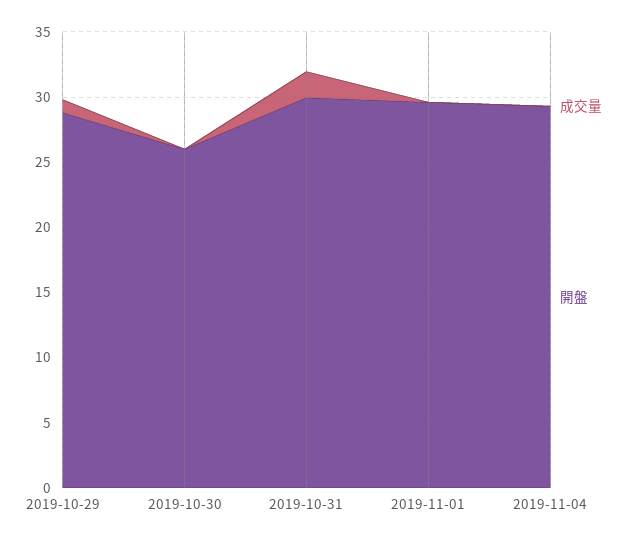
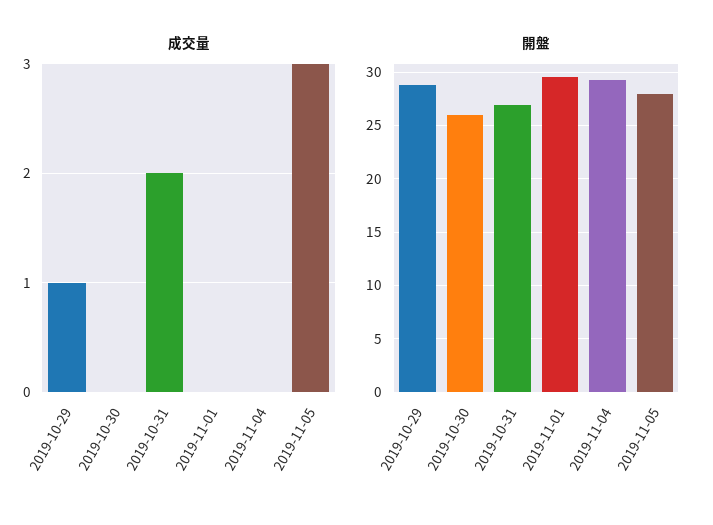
開盤, 2019-10-31: 30 -> 27
成交量, 2019-11-05: none -> 3
開盤, 2019-11-05: none -> 28

